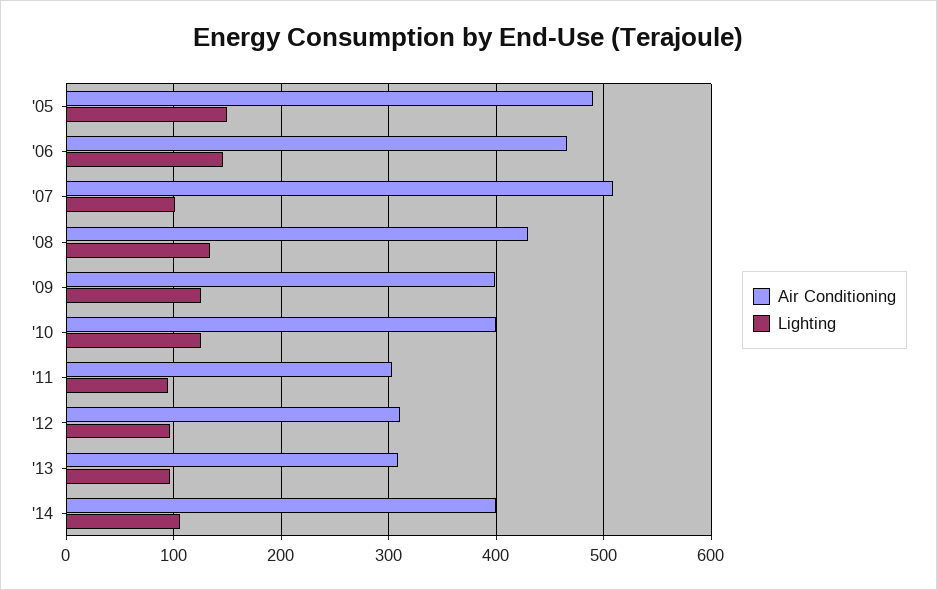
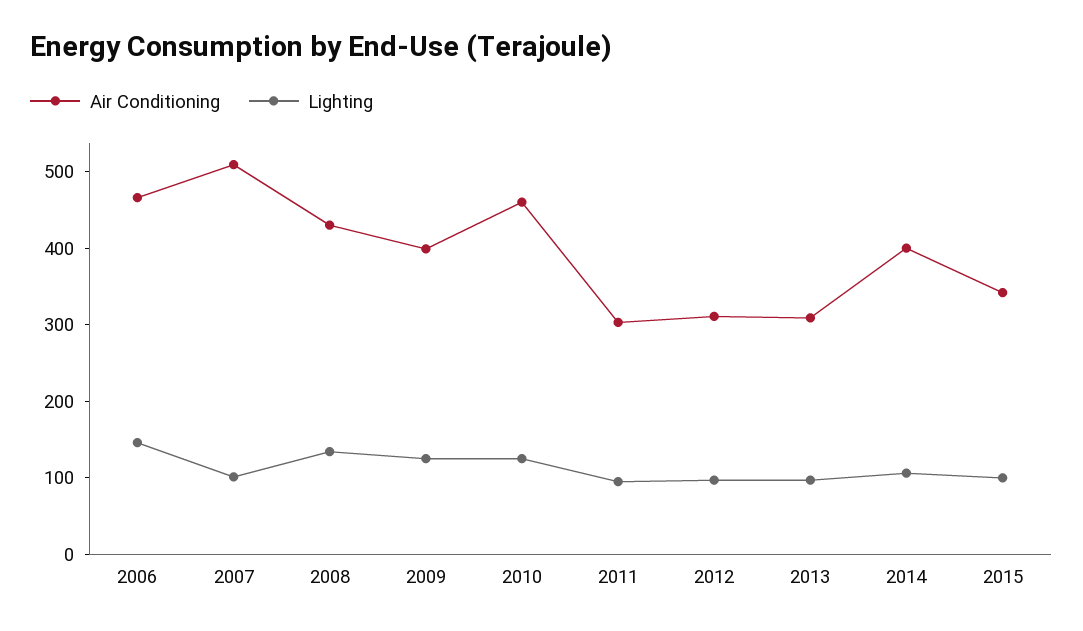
Air Conditioning, '05: 490 -> none
Lighting, '05: 150 -> none
Air Conditioning, '10: 400 -> 460
Air Conditioning, 2015: none -> 340
Lighting, 2015: none -> 100

